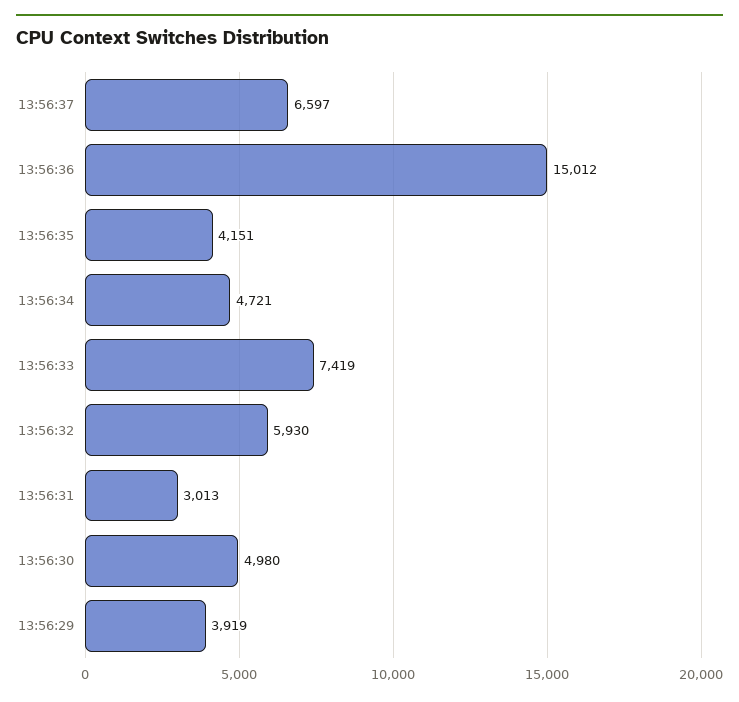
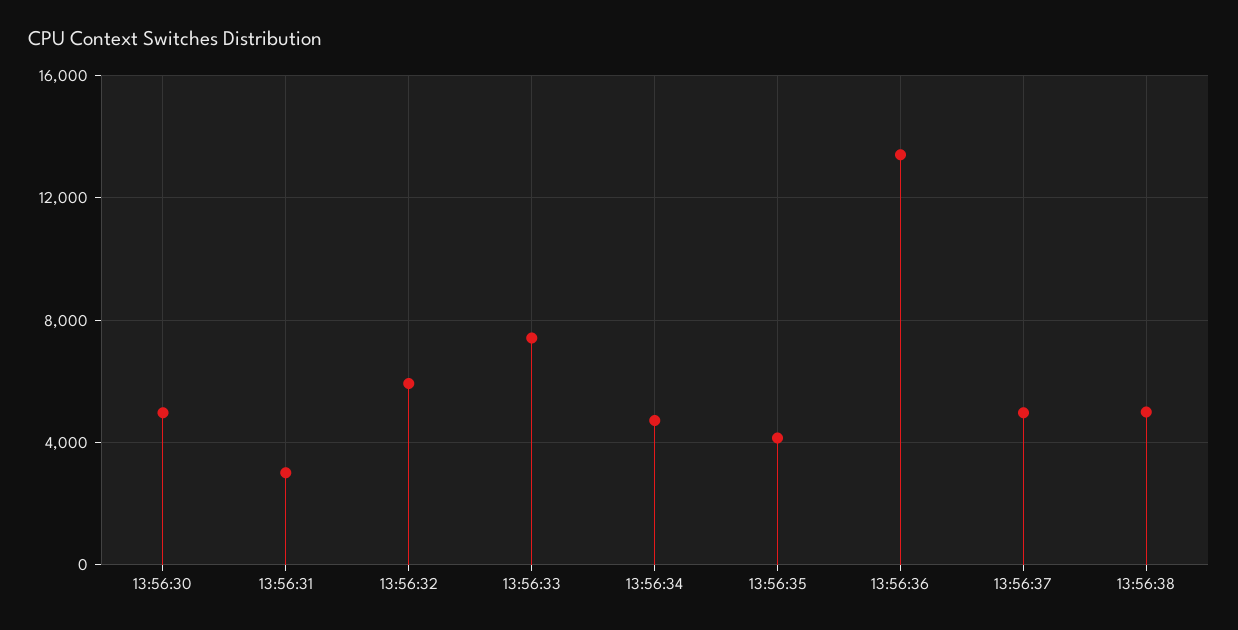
13:56:37: 6597 -> 5000
13:56:36: 15012 -> 13500
13:56:29: 3919 -> none
13:56:38: none -> 5000

